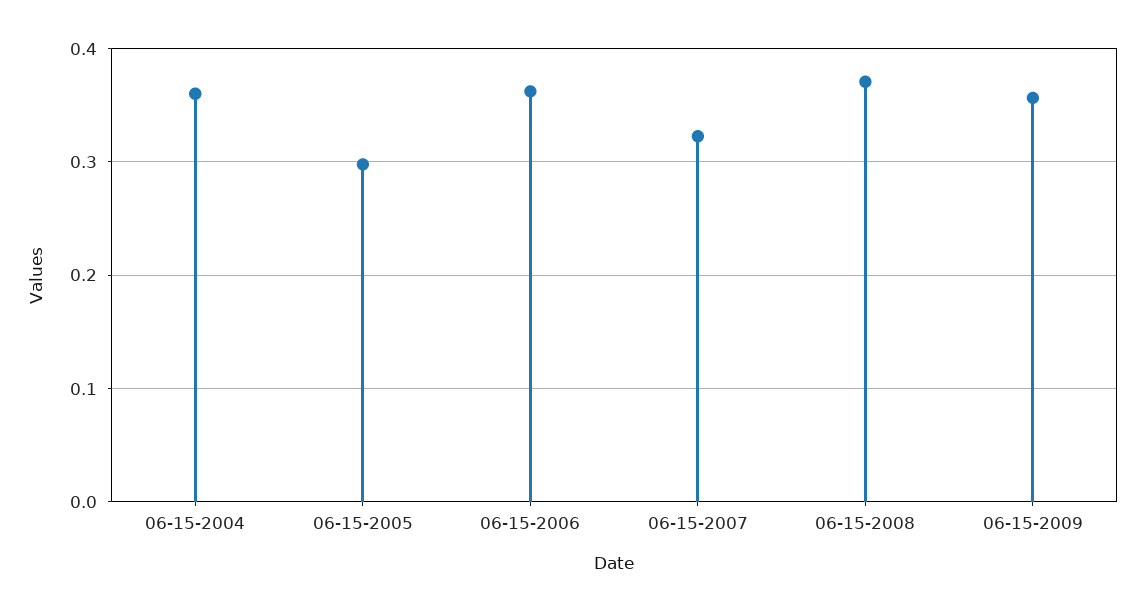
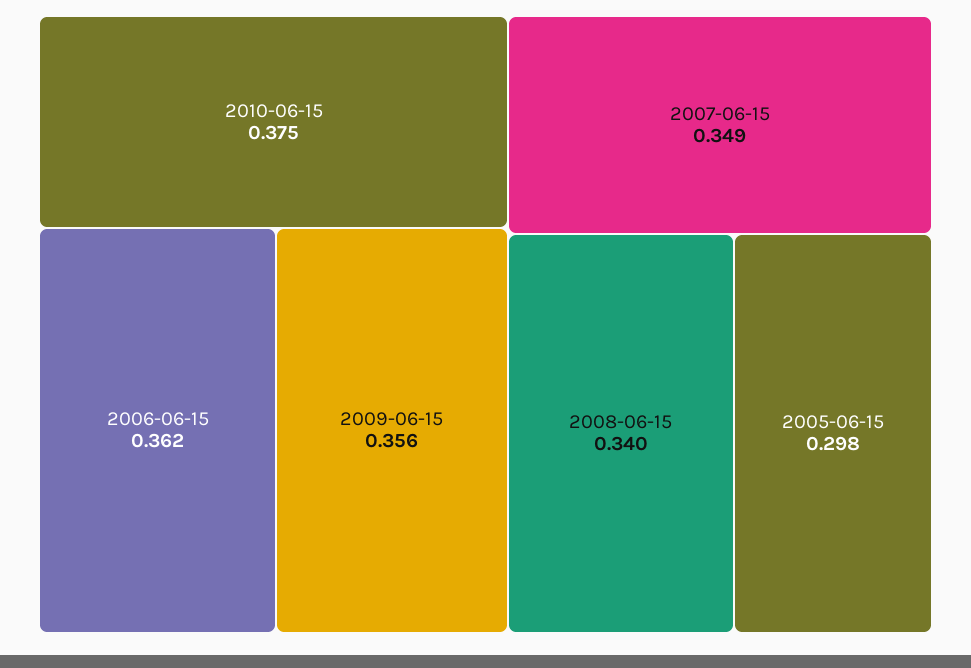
06-15-2004: 0.36 -> none
06-15-2007: 0.32 -> 0.349
06-15-2008: 0.37 -> 0.34
2010-06-15: none -> 0.375

